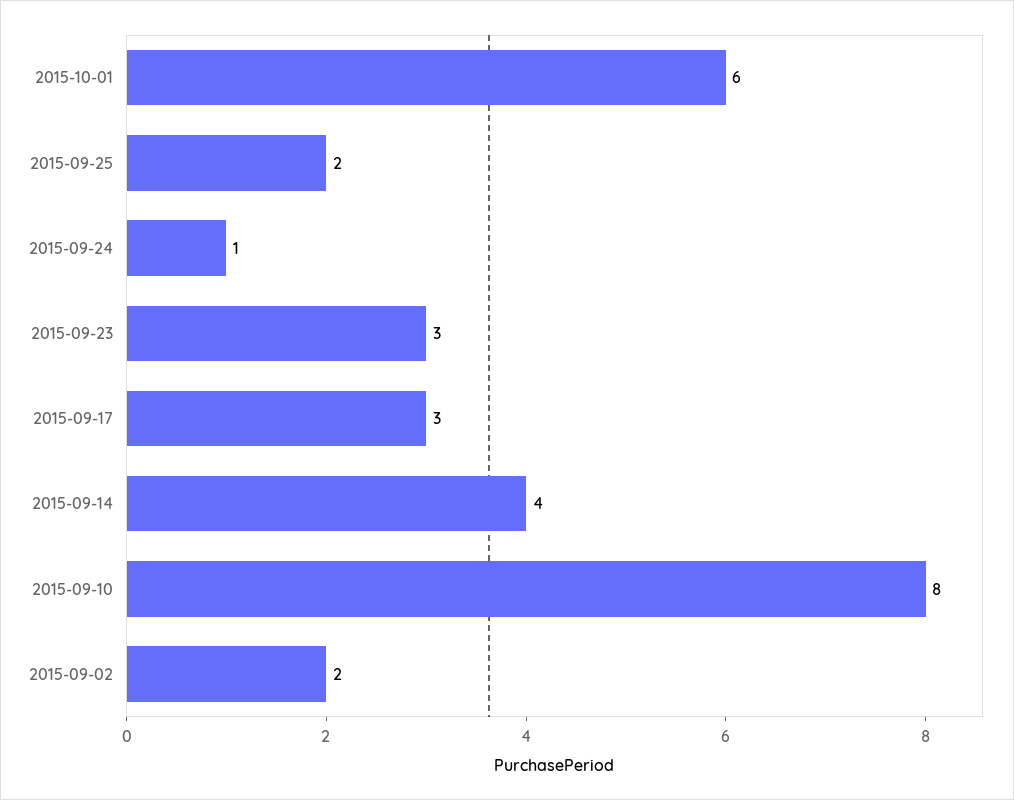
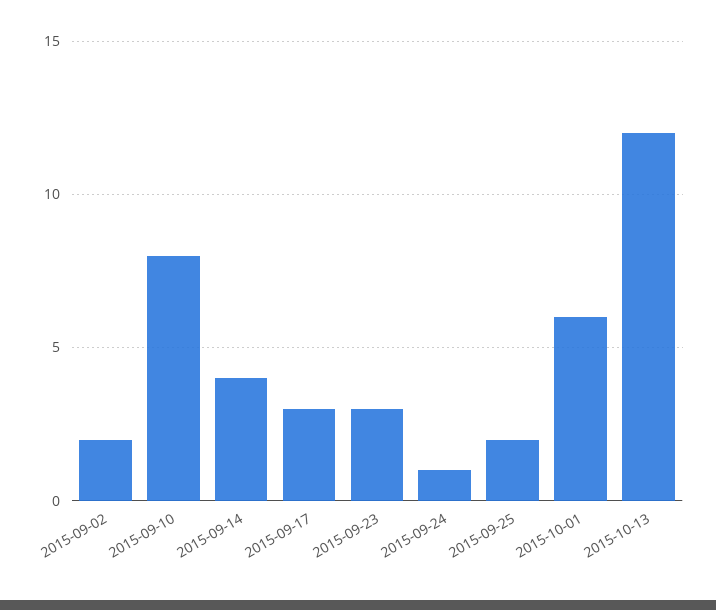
2015-10-13: none -> 12

